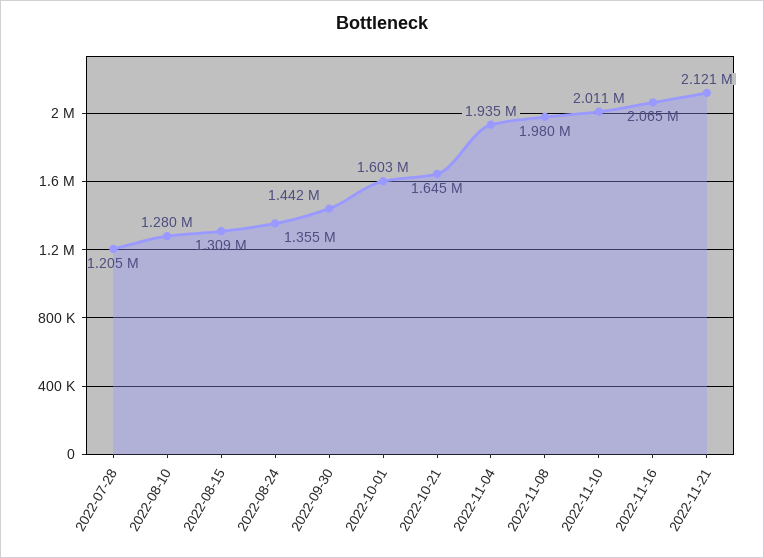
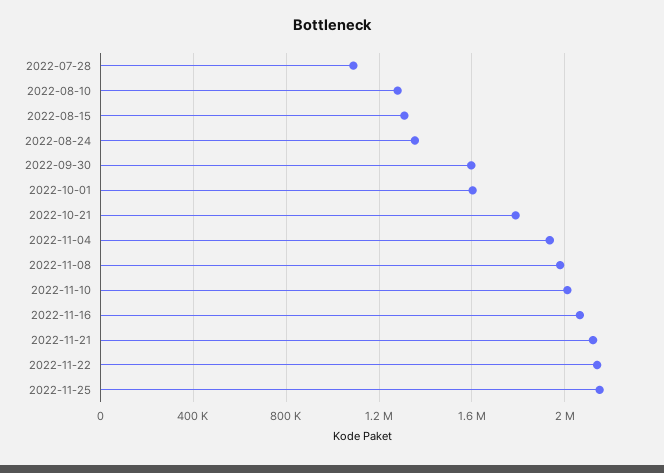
2022-07-28: 1205000 -> 1100000
2022-09-30: 1442000 -> 1600000
2022-10-21: 1645000 -> 1800000
2022-11-22: none -> 2150000
2022-11-25: none -> 2150000

